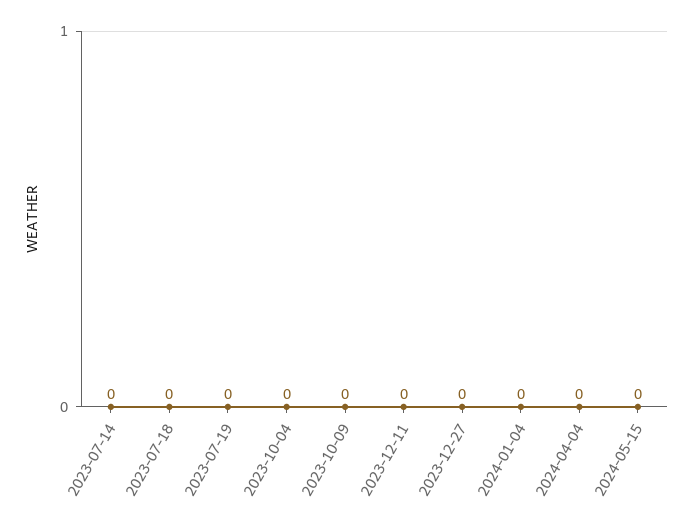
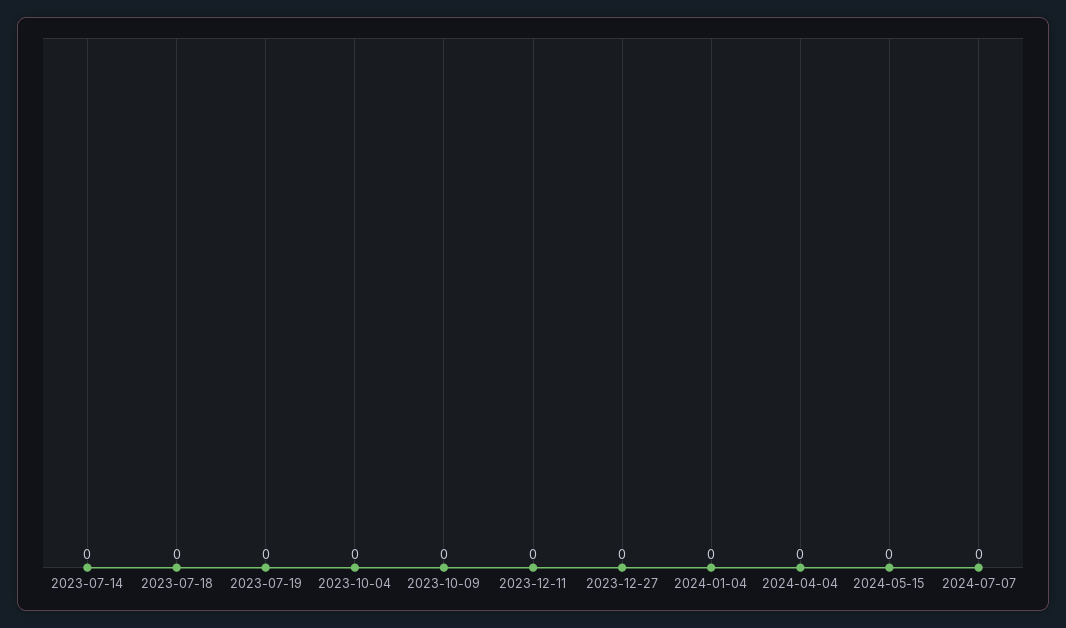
2024-07-07: none -> 0

